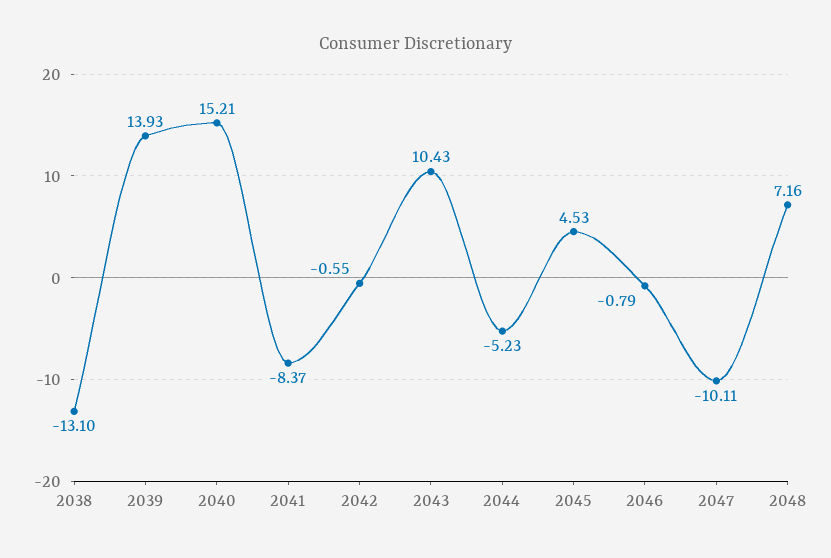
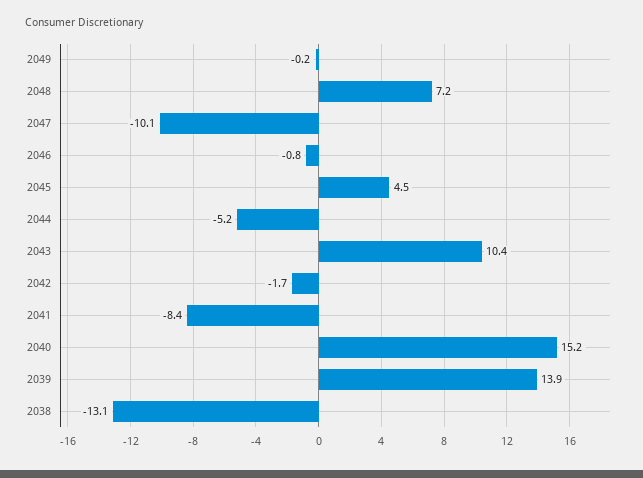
2042: -0.55 -> -1.7
2049: none -> -0.2

